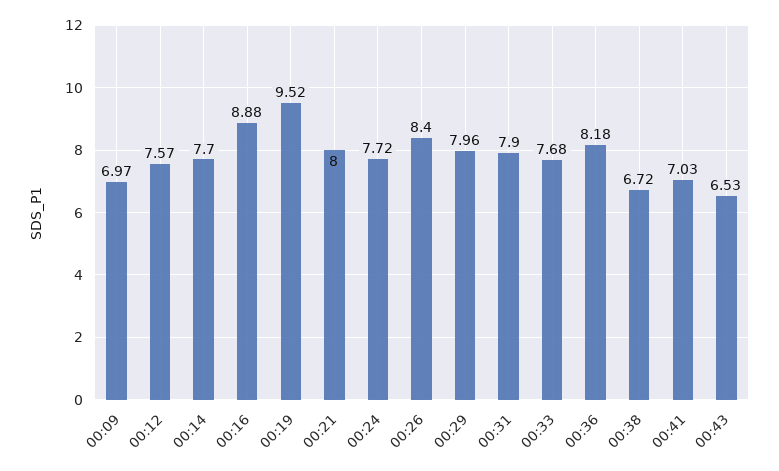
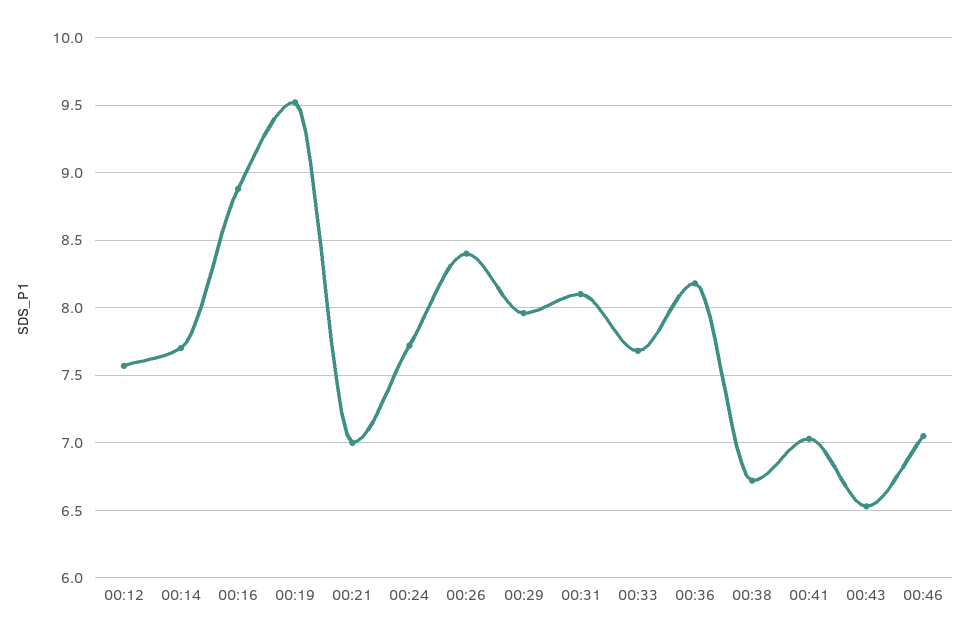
00:09: 6.97 -> none
00:21: 8 -> 7
00:31: 7.9 -> 8.1
00:46: none -> 7.05

